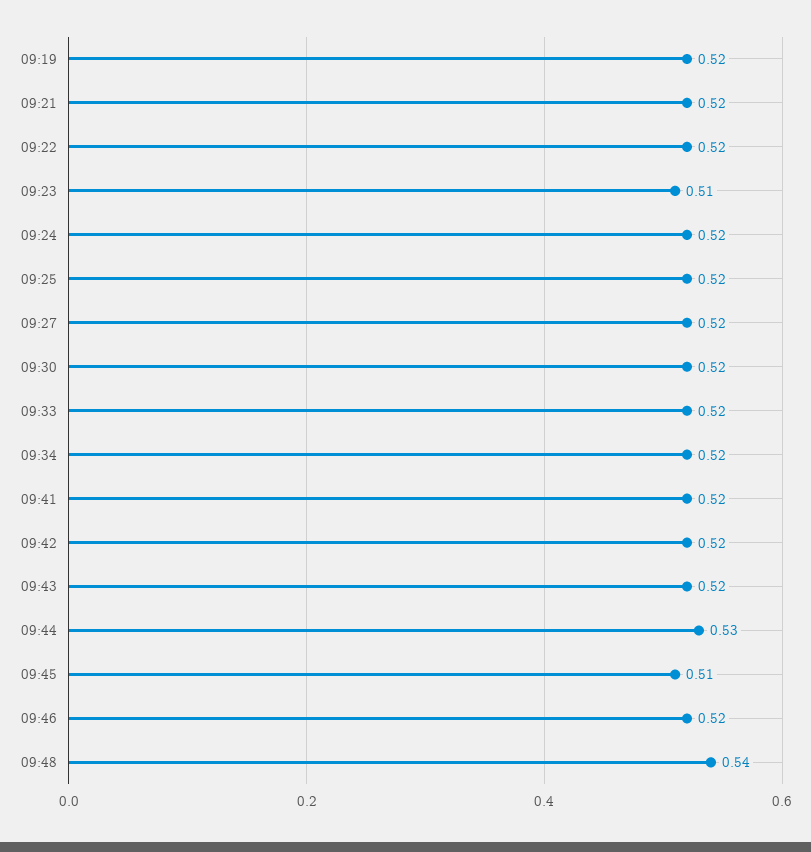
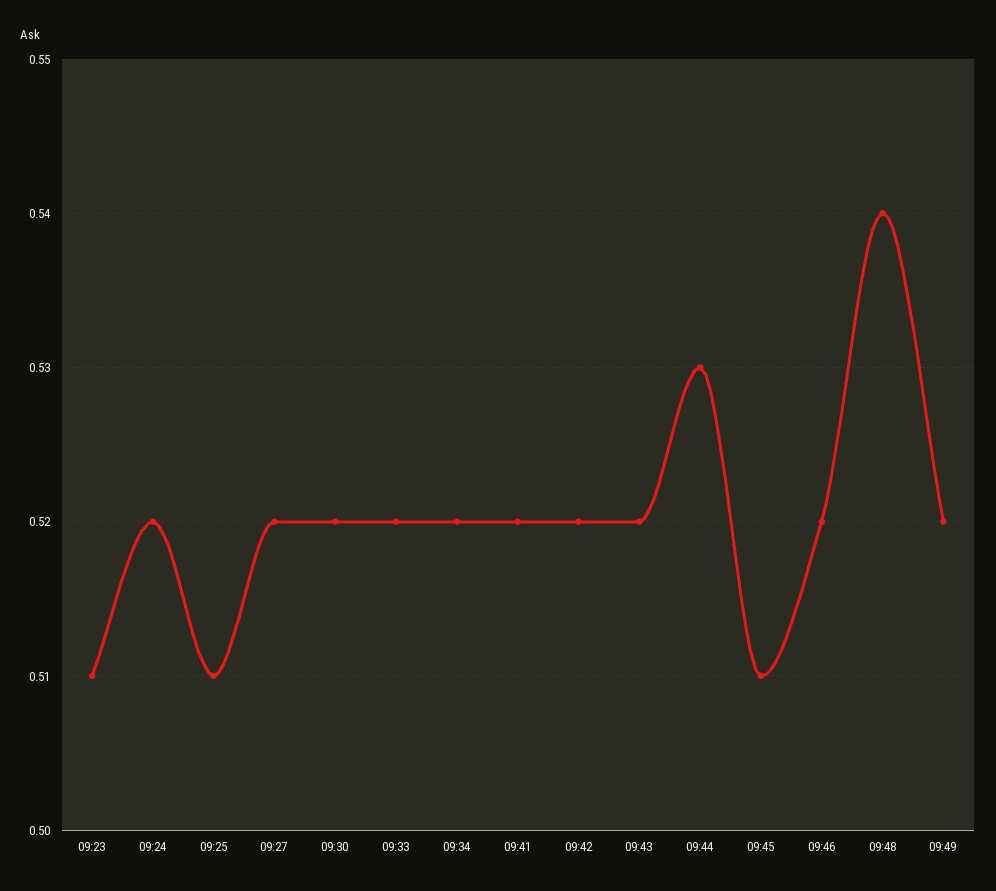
09:19: 0.52 -> none
09:21: 0.52 -> none
09:22: 0.52 -> none
09:25: 0.52 -> 0.51
09:49: none -> 0.52

